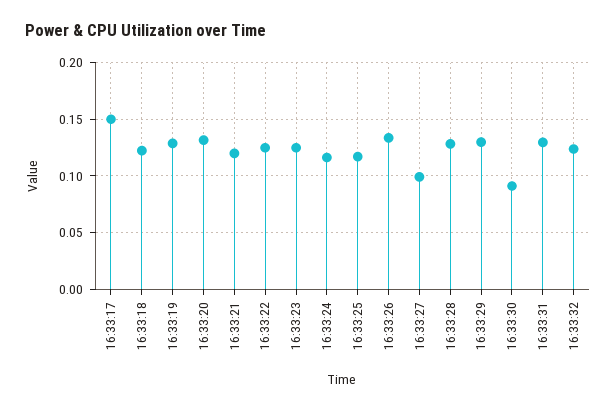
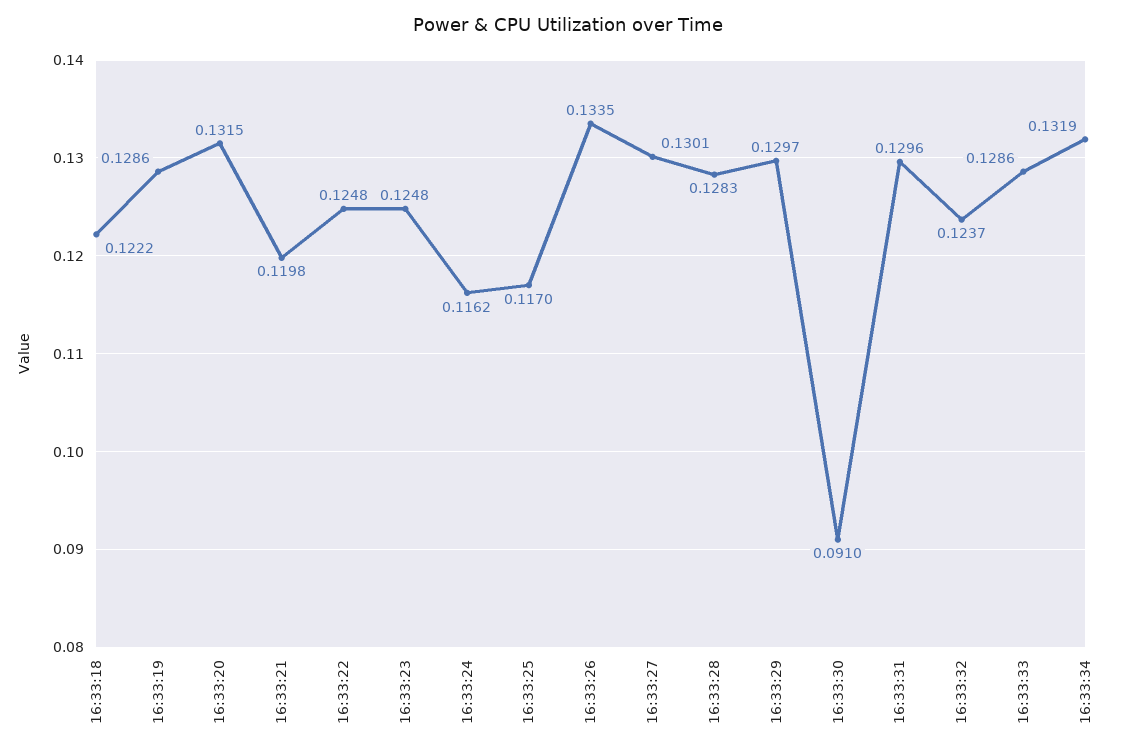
16:33:17: 0.15 -> none
16:33:27: 0.1 -> 0.1301
16:33:33: none -> 0.1286
16:33:34: none -> 0.1319

